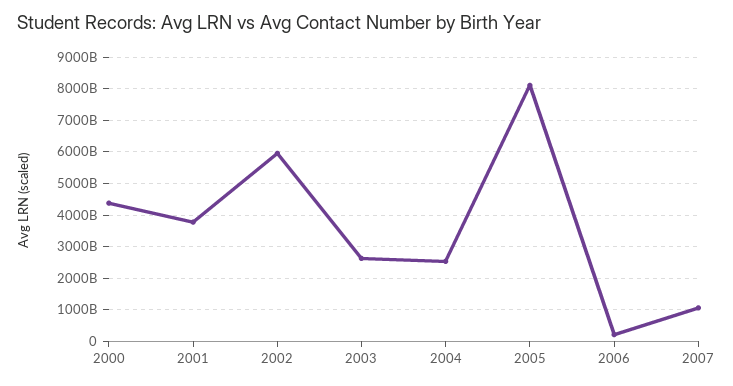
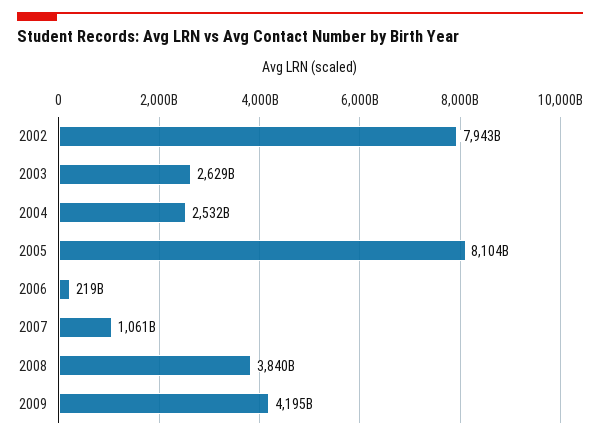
2000: 4400000000000 -> none
2001: 3800000000000 -> none
2002: 6000000000000 -> 7943000000000
2008: none -> 3840000000000
2009: none -> 4195000000000

